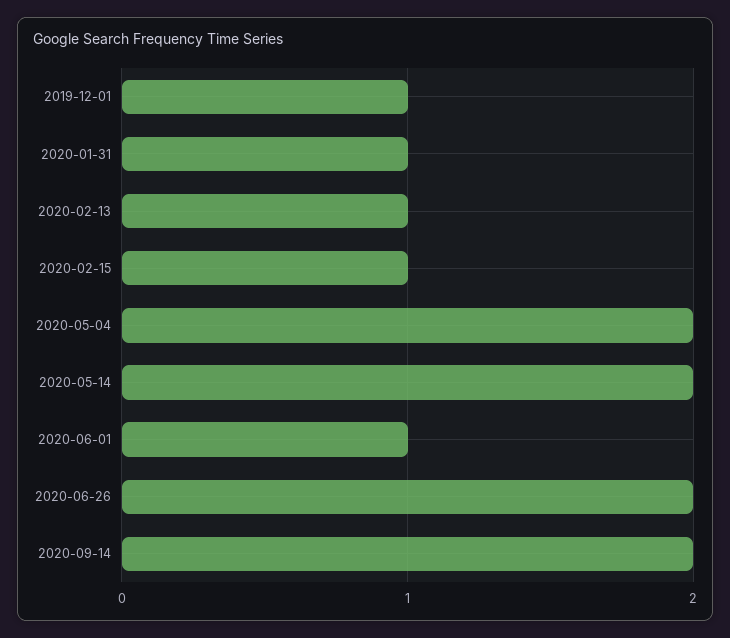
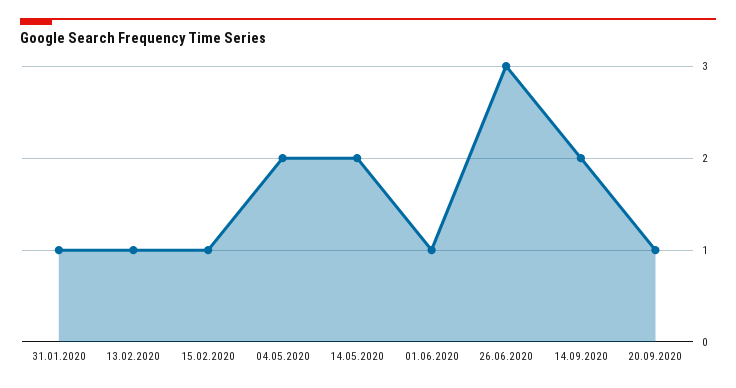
2019-12-01: 1 -> none
2020-06-26: 2 -> 3
20.09.2020: none -> 1

